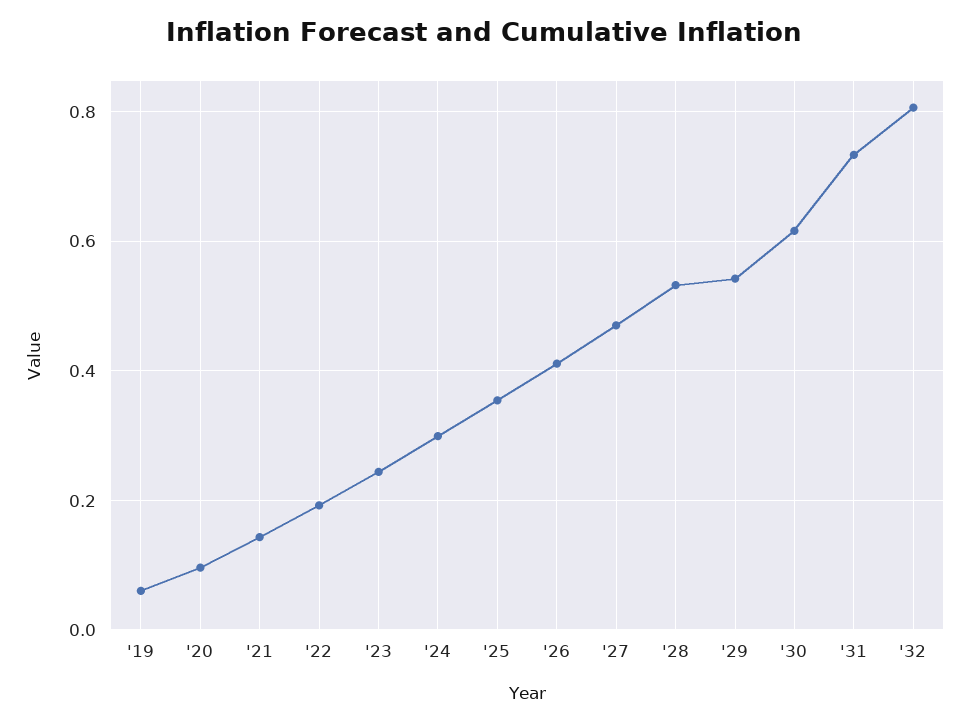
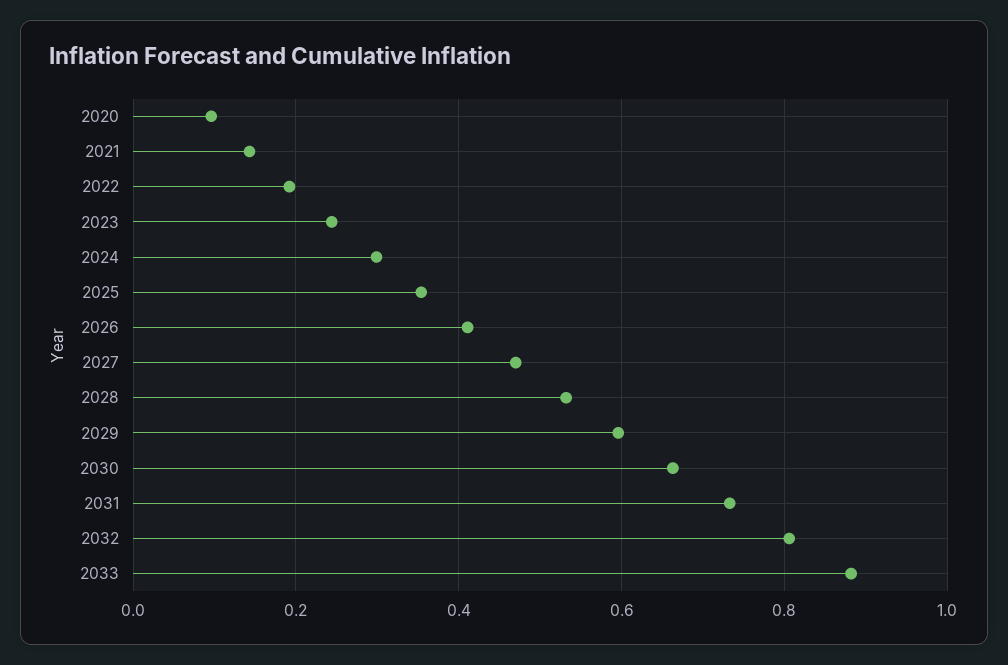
'19: 0.06 -> none
'29: 0.54 -> 0.6
'30: 0.62 -> 0.66
2033: none -> 0.88

